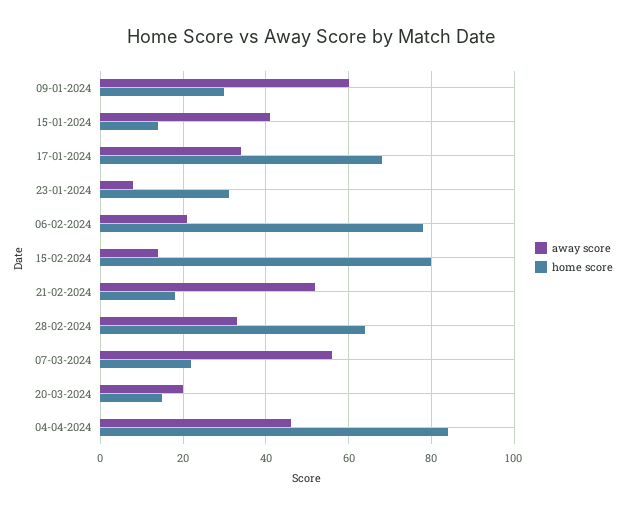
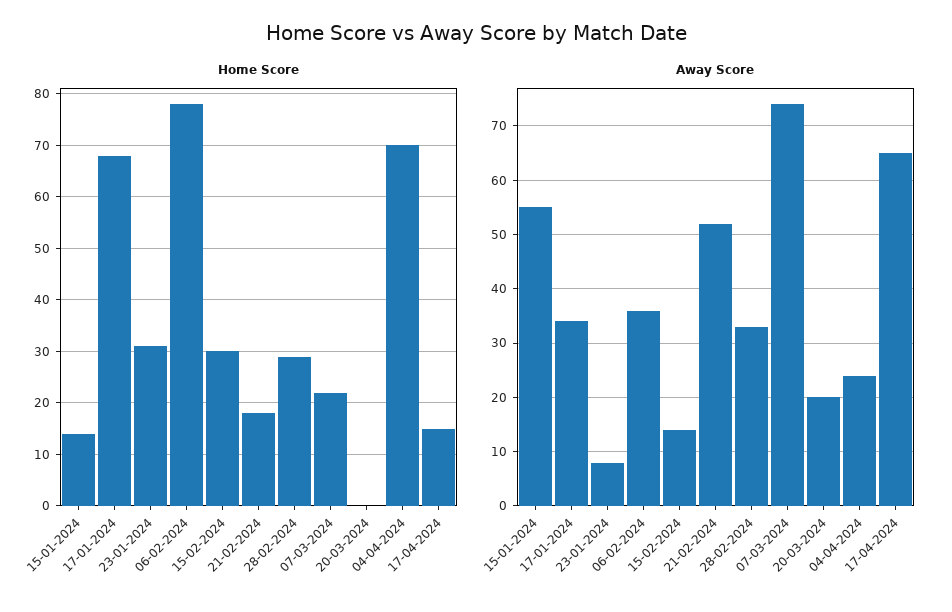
away score, 09-01-2024: 60 -> none
home score, 09-01-2024: 30 -> none
away score, 15-01-2024: 40 -> 55
away score, 06-02-2024: 20 -> 35
home score, 15-02-2024: 80 -> 30
home score, 28-02-2024: 65 -> 30
away score, 07-03-2024: 55 -> 75
home score, 20-03-2024: 15 -> 0
away score, 04-04-2024: 45 -> 25
home score, 04-04-2024: 85 -> 70
home score, 17-04-2024: none -> 15
away score, 17-04-2024: none -> 65

